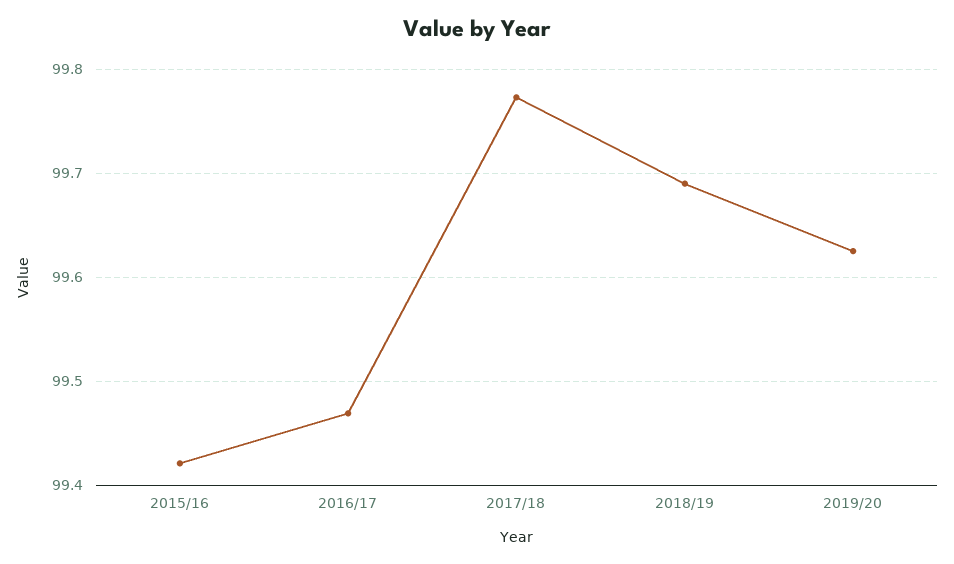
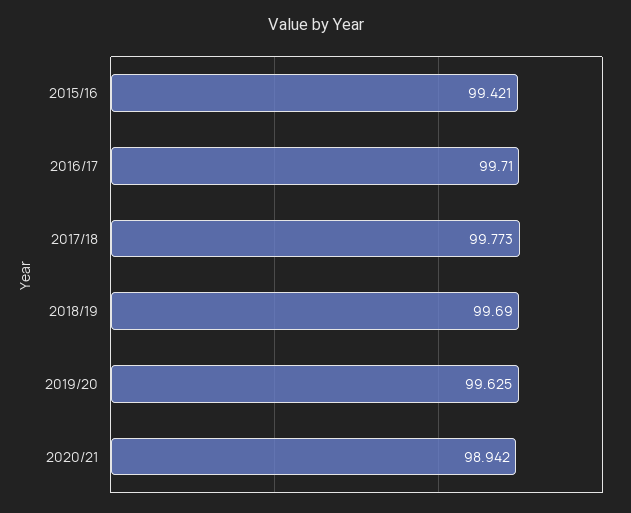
2016/17: 99.47 -> 99.71
2020/21: none -> 98.942

